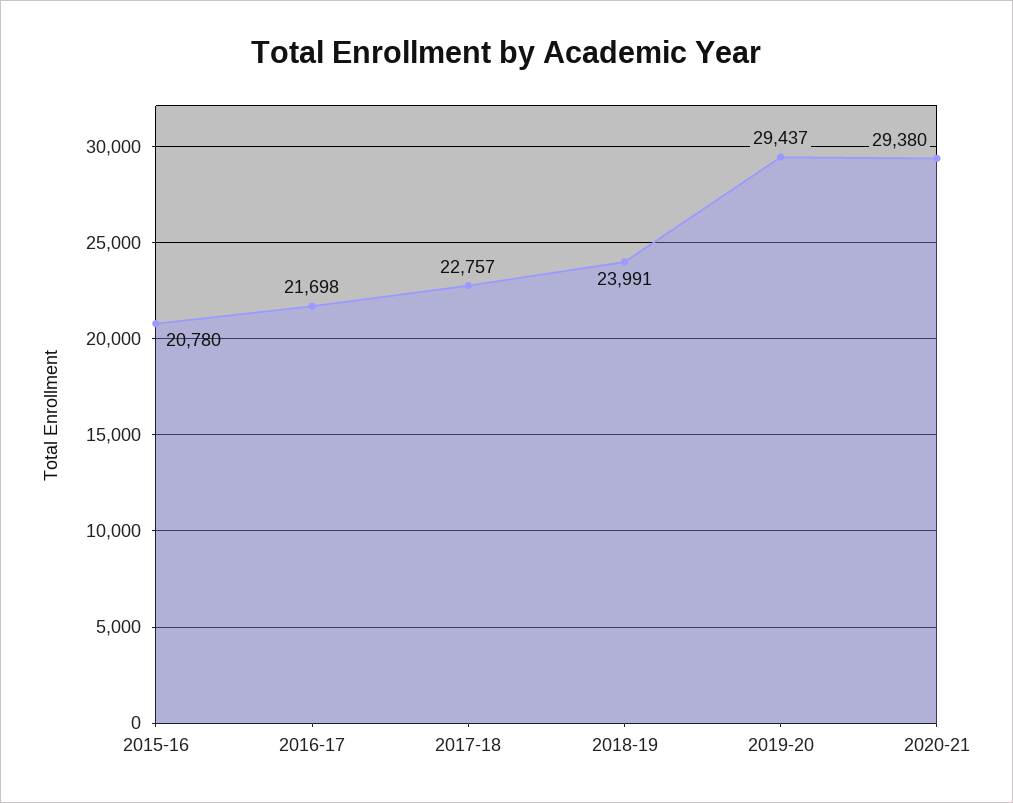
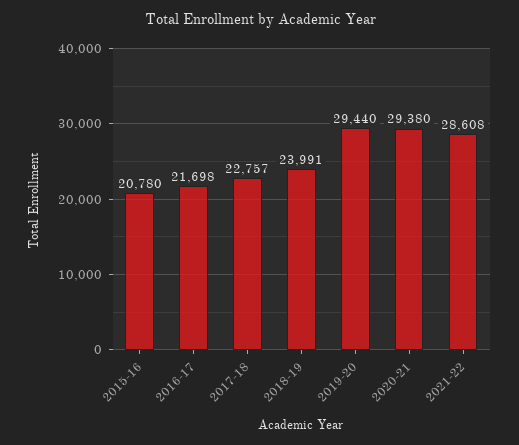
2019-20: 29437 -> 29440
2021-22: none -> 28608

